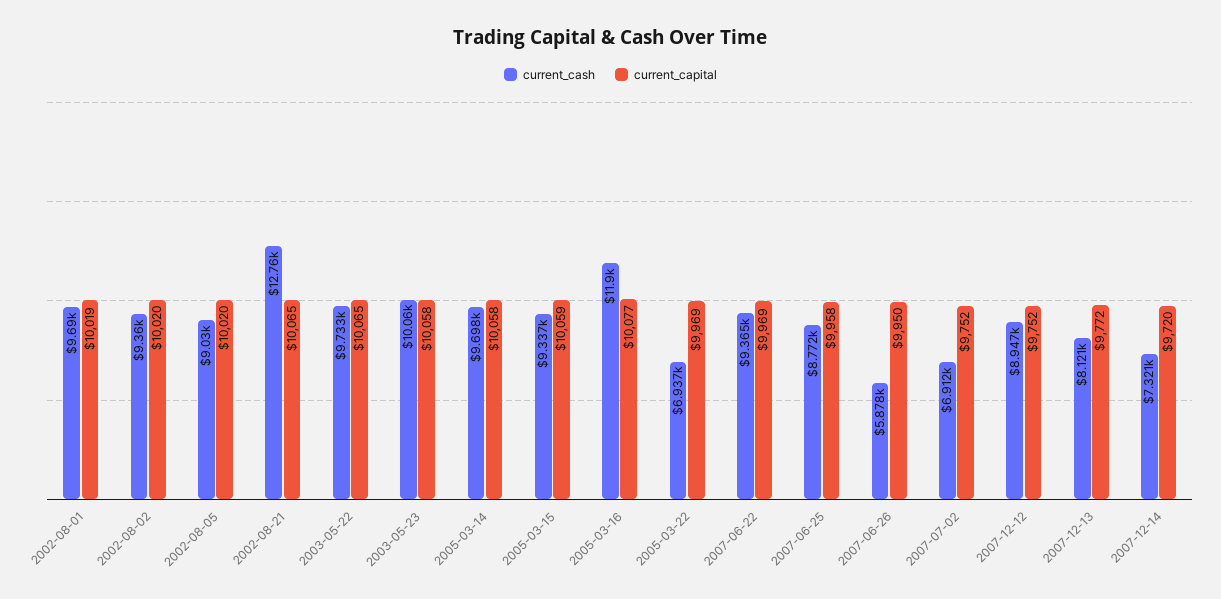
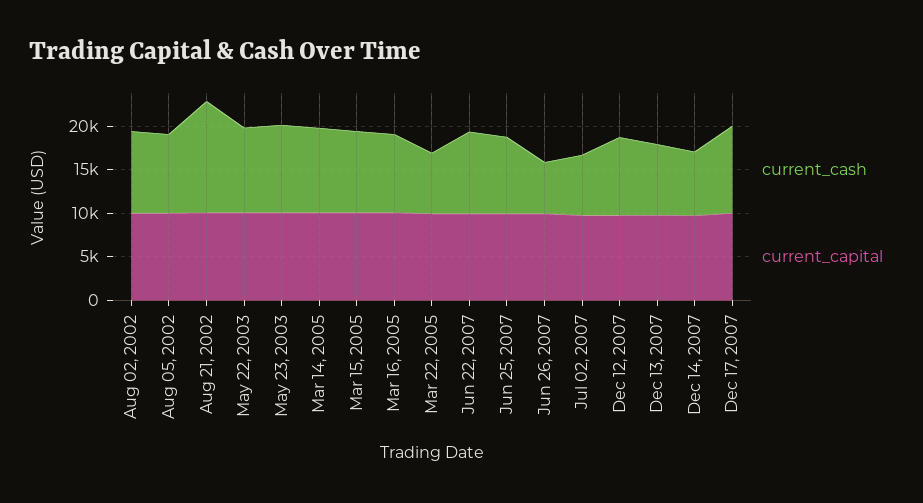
current_cash, 2002-08-01: 9690 -> none
current_capital, 2002-08-01: 10019 -> none
current_cash, 2005-03-16: 11900 -> 9000
current_cash, Dec 17, 2007: none -> 10000
current_capital, Dec 17, 2007: none -> 10000

